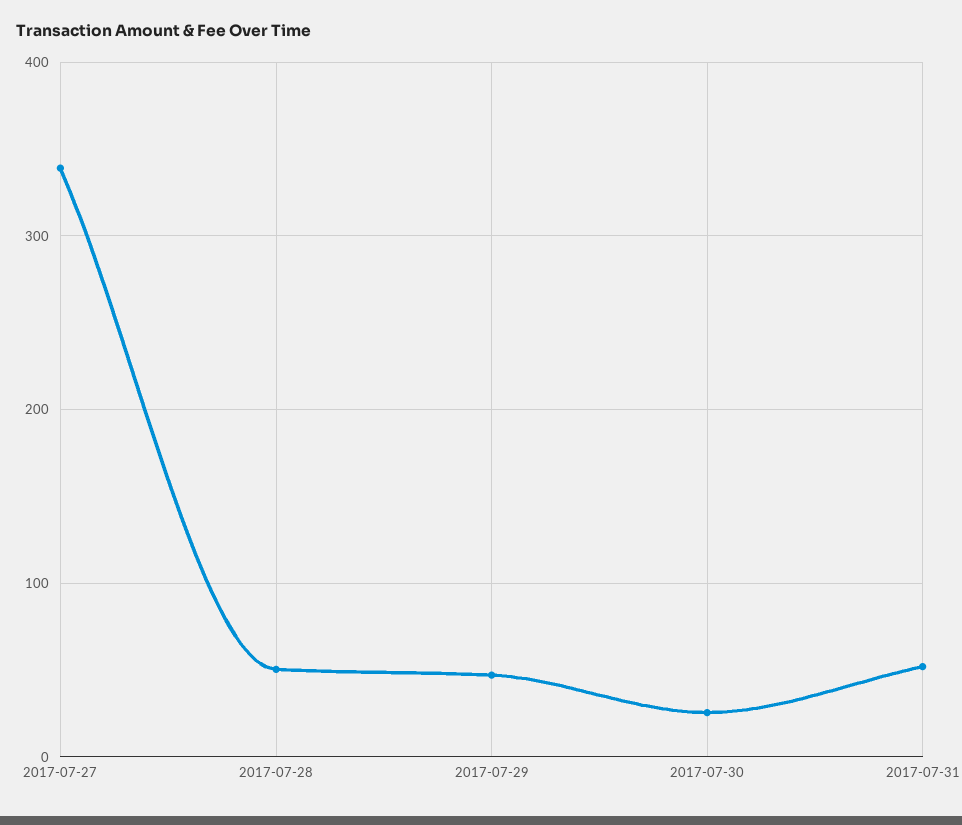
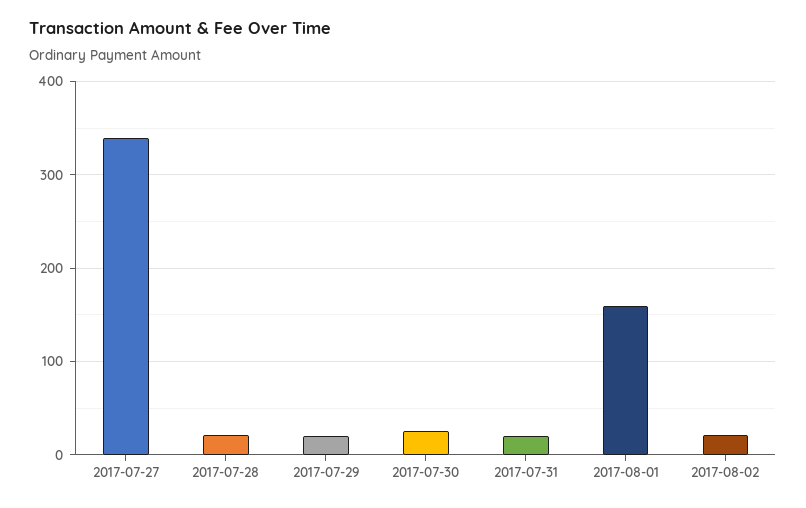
2017-07-28: 50 -> 20
2017-07-29: 50 -> 20
2017-07-31: 50 -> 20
2017-08-01: none -> 160
2017-08-02: none -> 20

